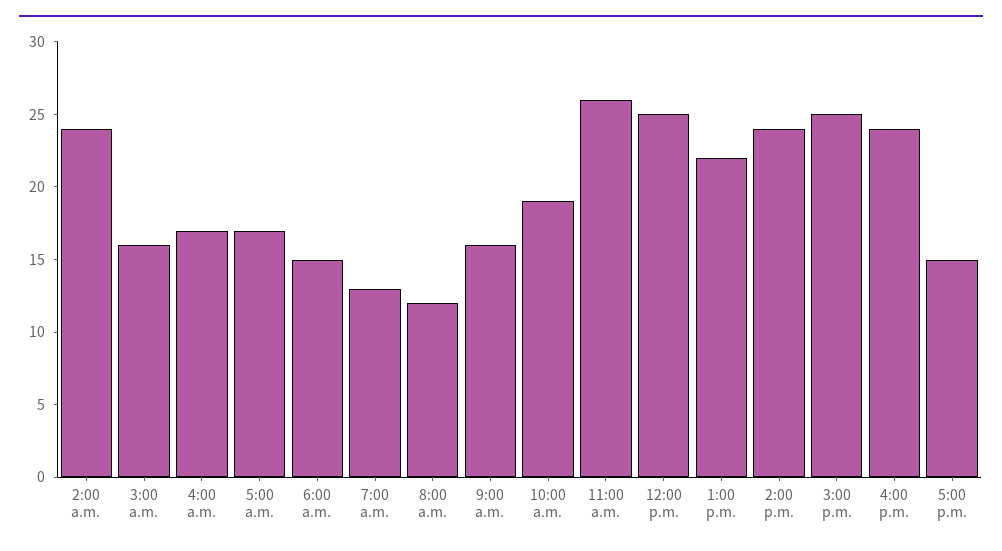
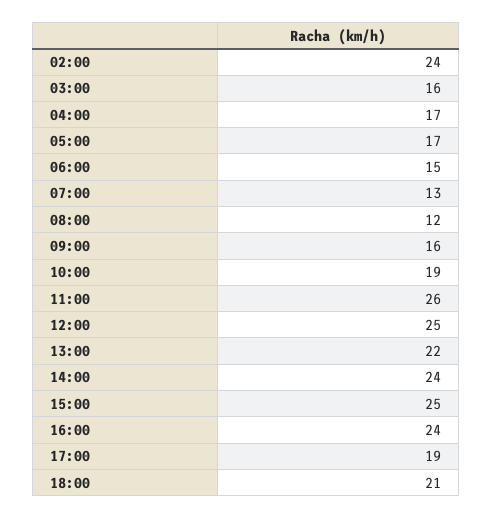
5:00 p.m.: 15 -> 19
18:00: none -> 21

